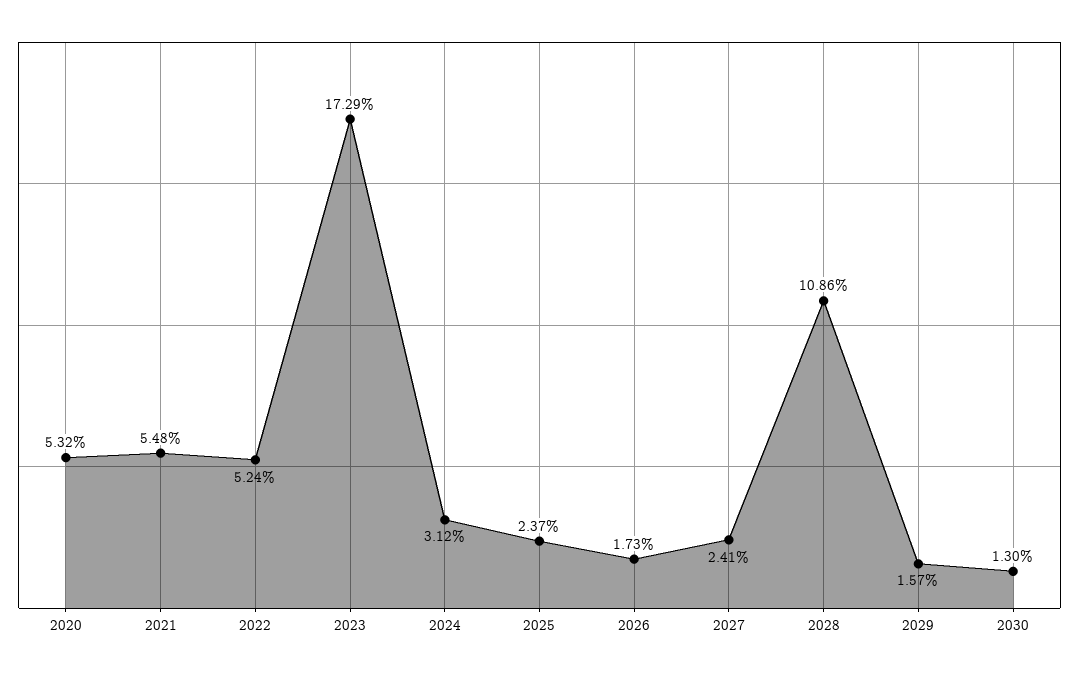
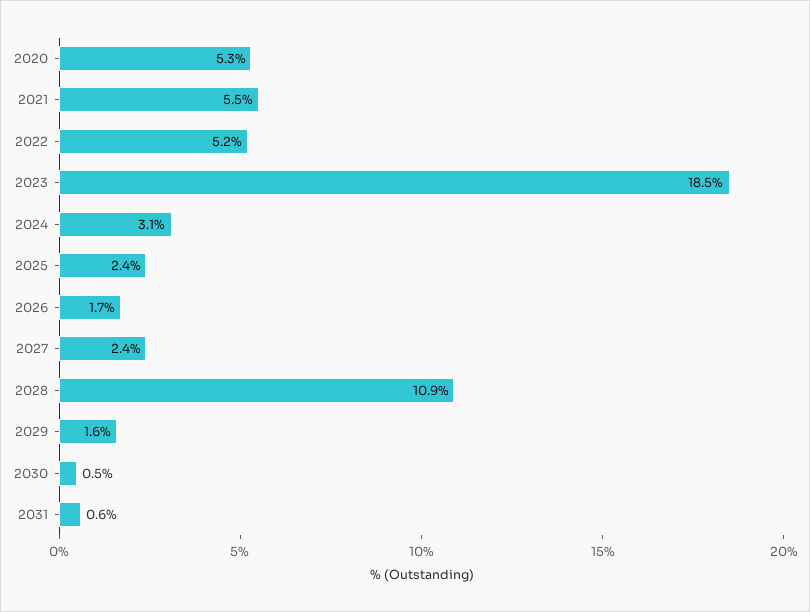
2023: 17.29 -> 18.5
2030: 1.3 -> 0.5
2031: none -> 0.6

